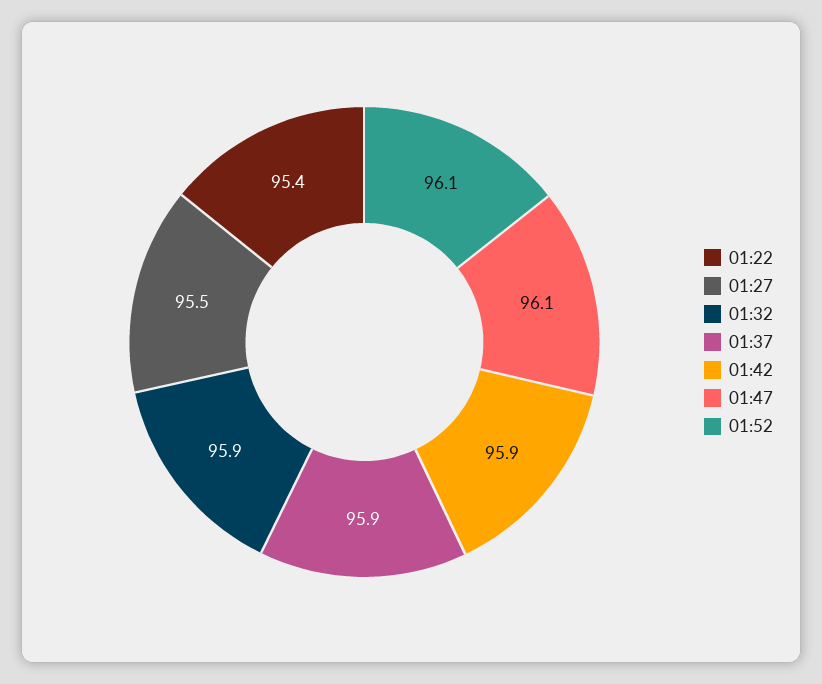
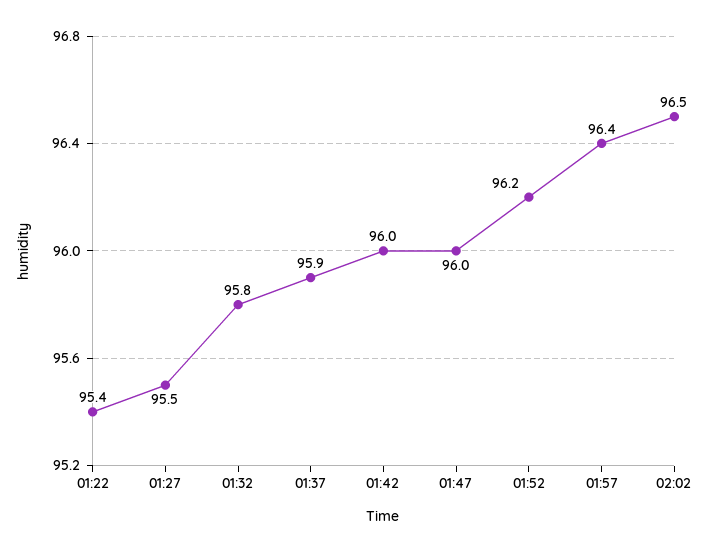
01:32: 95.9 -> 95.8
01:42: 95.9 -> 96
01:47: 96.1 -> 96
01:52: 96.1 -> 96.2
01:57: none -> 96.4
02:02: none -> 96.5

